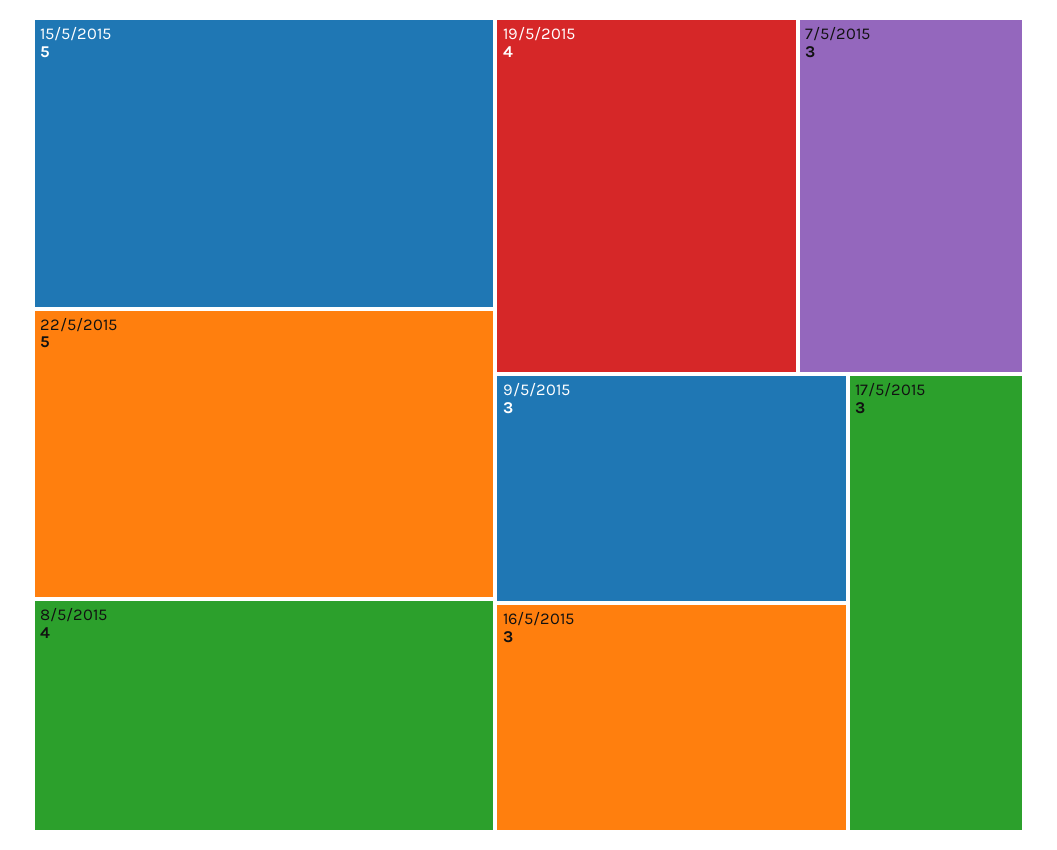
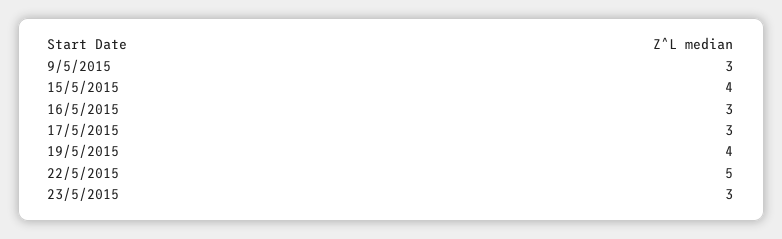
15/5/2015: 5 -> 4
8/5/2015: 4 -> none
7/5/2015: 3 -> none
23/5/2015: none -> 3

